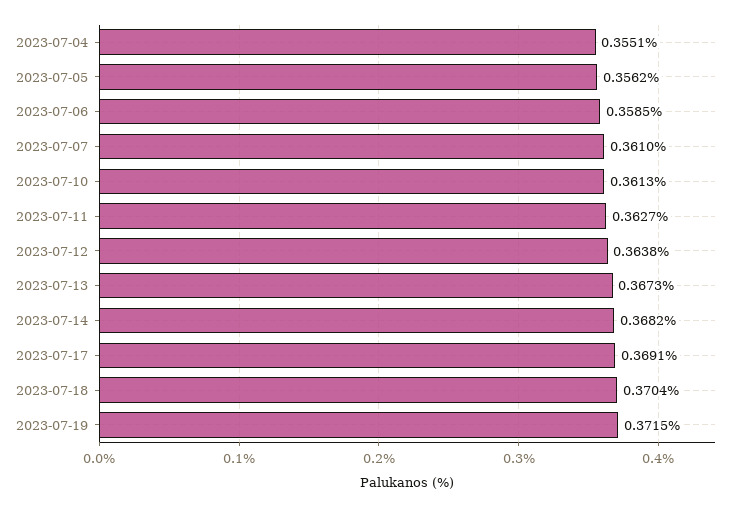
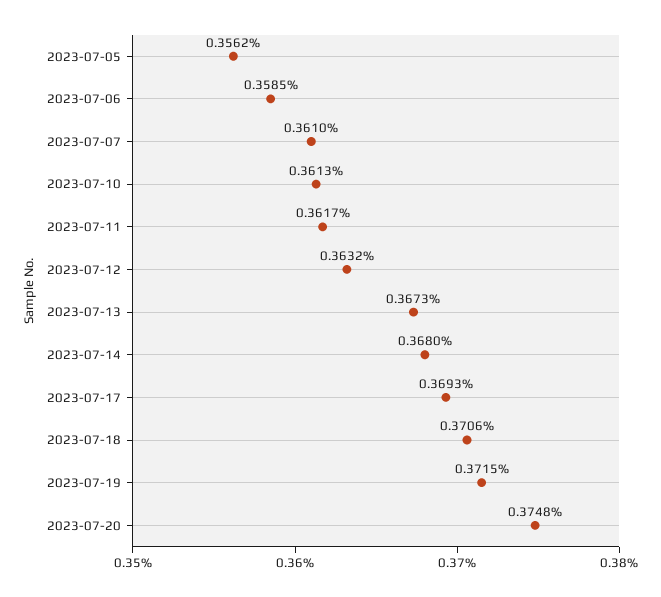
2023-07-04: 0.3551 -> none
2023-07-11: 0.3627 -> 0.3617
2023-07-12: 0.3638 -> 0.3632
2023-07-14: 0.3682 -> 0.368
2023-07-17: 0.3691 -> 0.3693
2023-07-18: 0.3704 -> 0.3706
2023-07-20: none -> 0.3748

